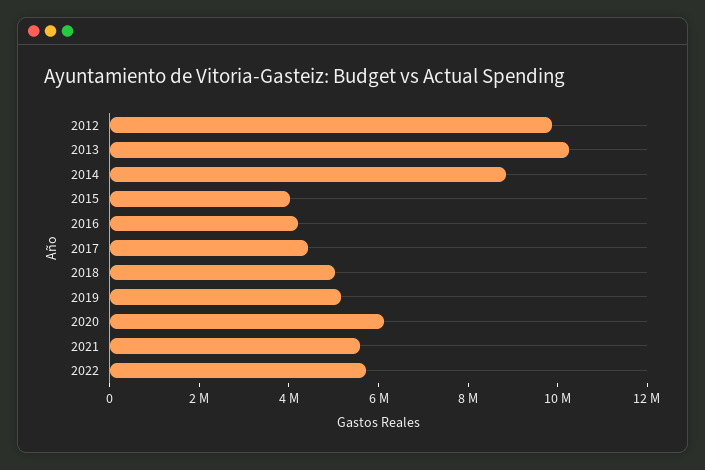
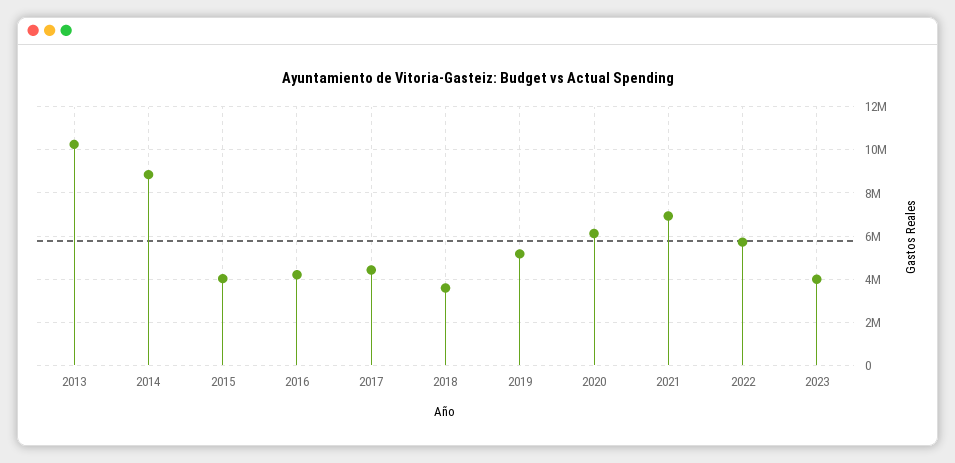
2012: 10000000 -> none
2018: 5000000 -> 3500000
2021: 5500000 -> 7000000
2023: none -> 4000000

